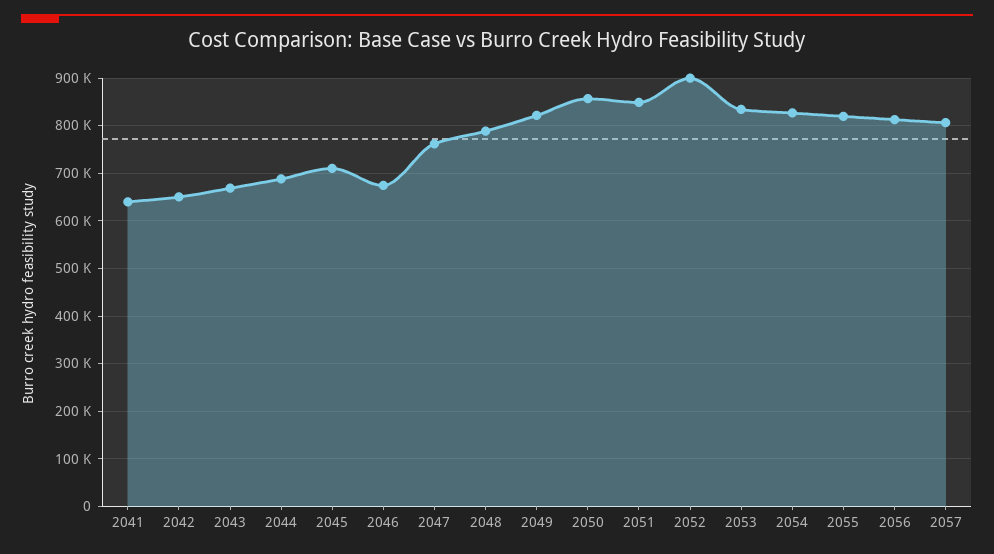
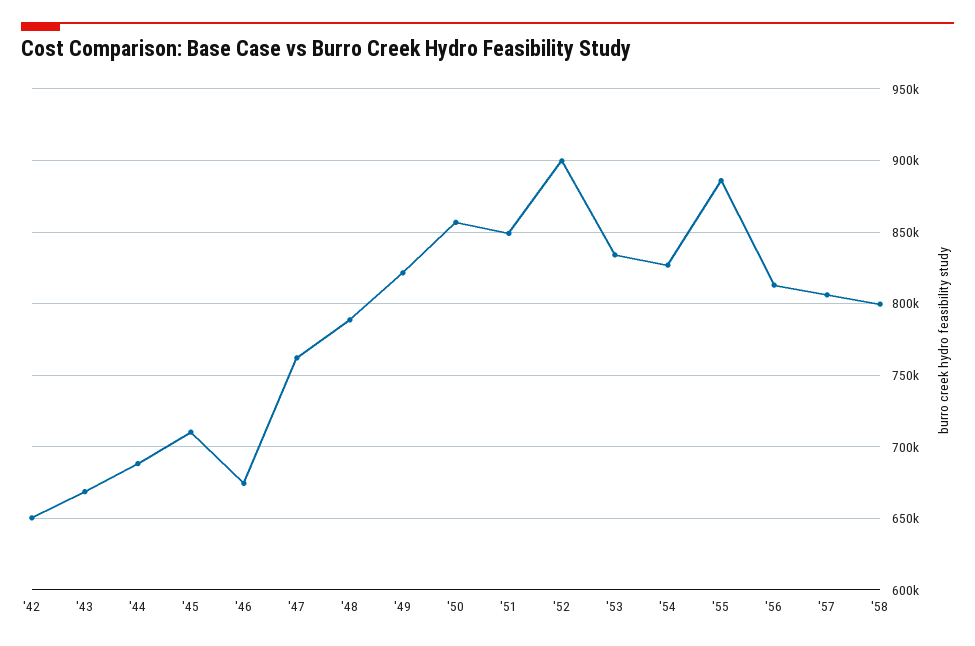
2041: 640000 -> none
2055: 820000 -> 885000
'58: none -> 800000

